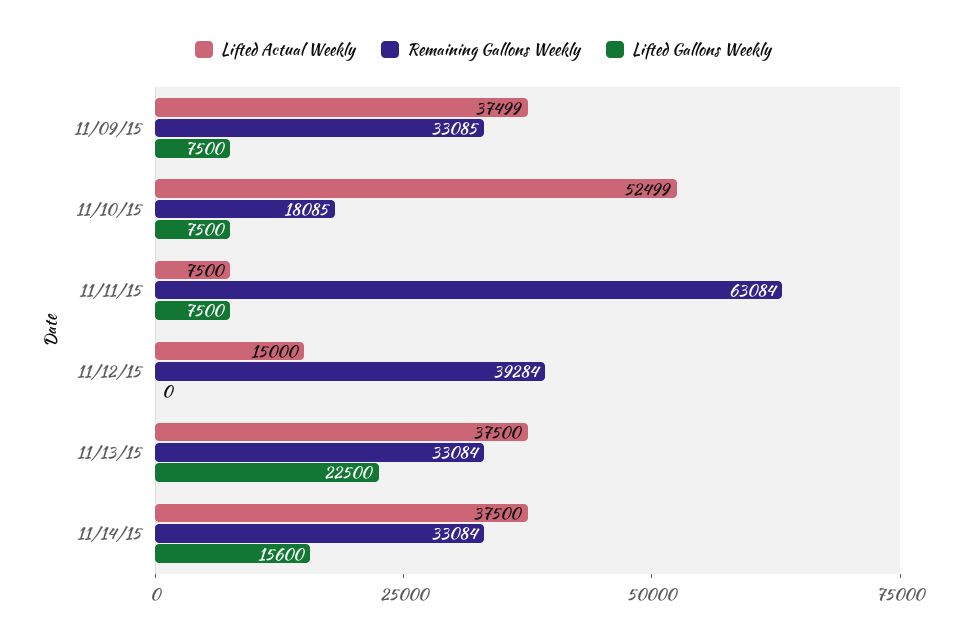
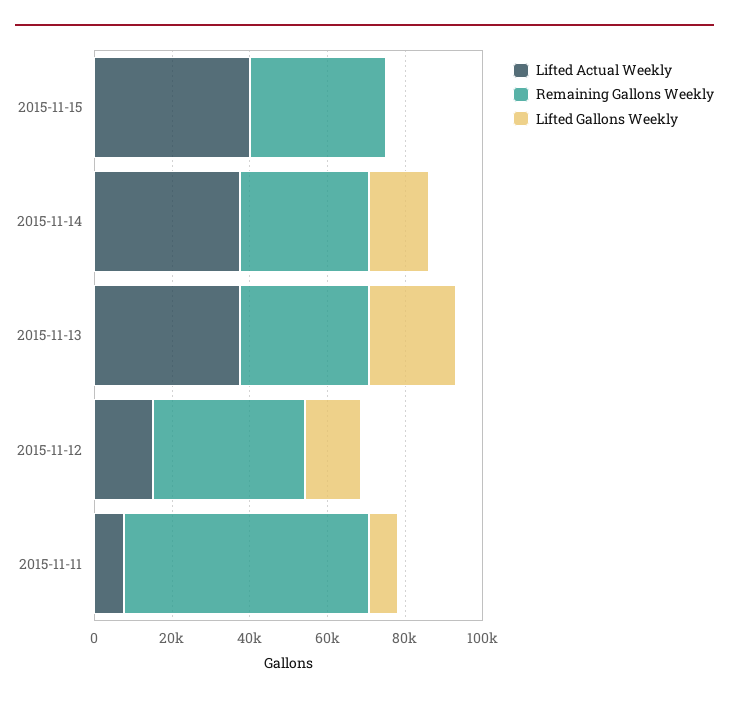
Lifted Actual Weekly, 11/09/15: 37499 -> none
Remaining Gallons Weekly, 11/09/15: 33085 -> none
Lifted Gallons Weekly, 11/09/15: 7500 -> none
Lifted Actual Weekly, 11/10/15: 52499 -> none
Remaining Gallons Weekly, 11/10/15: 18085 -> none
Lifted Gallons Weekly, 11/10/15: 7500 -> none
Lifted Gallons Weekly, 11/12/15: 0 -> 15000
Lifted Actual Weekly, 2015-11-15: none -> 40000
Remaining Gallons Weekly, 2015-11-15: none -> 35000
Lifted Gallons Weekly, 2015-11-15: none -> 0

